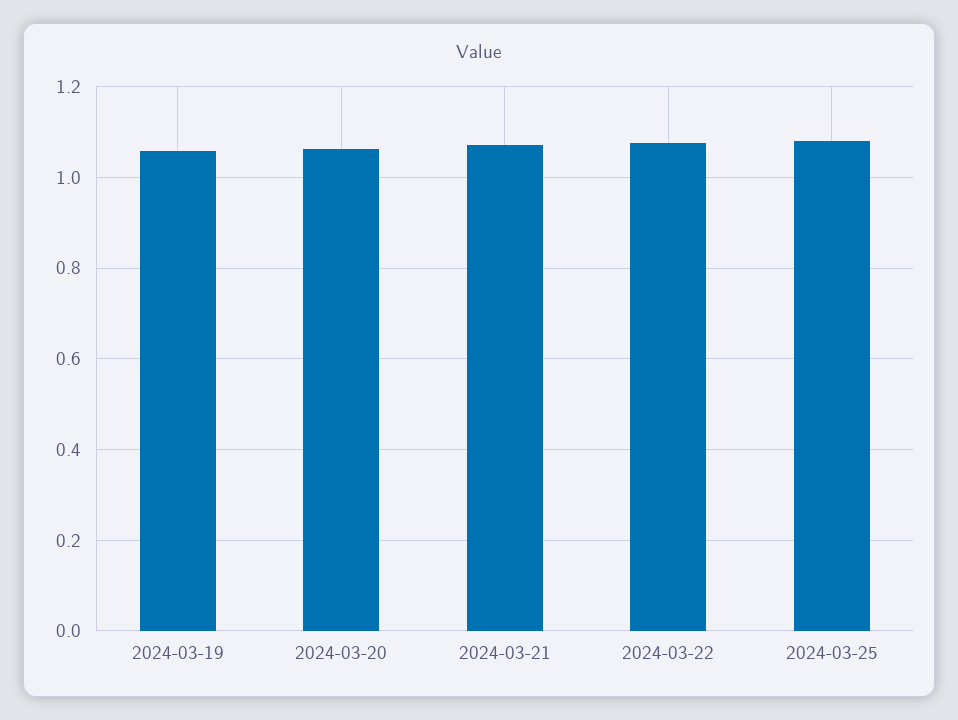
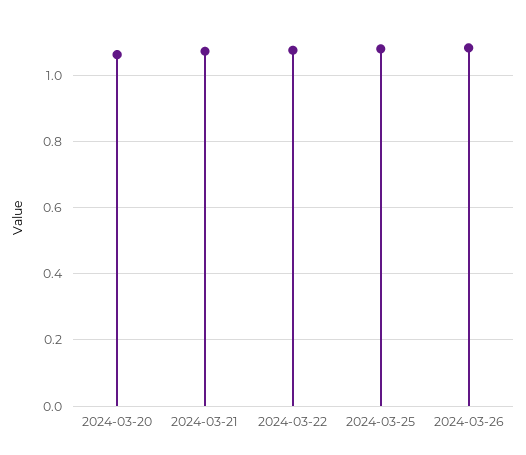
2024-03-19: 1.06 -> none
2024-03-26: none -> 1.08

